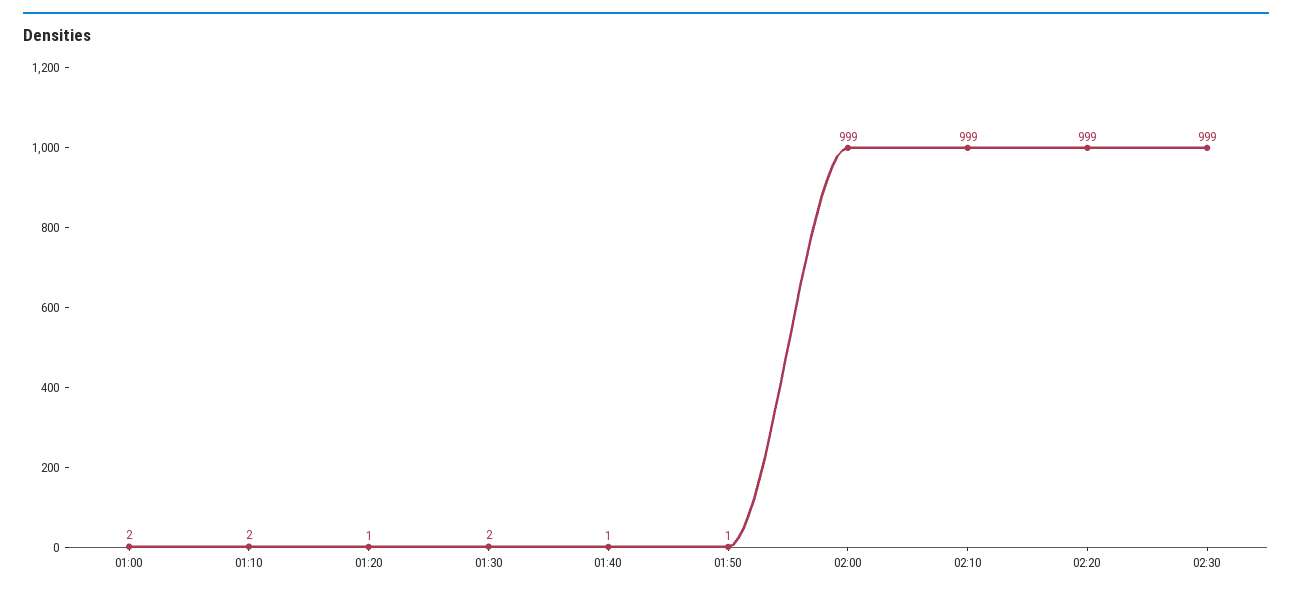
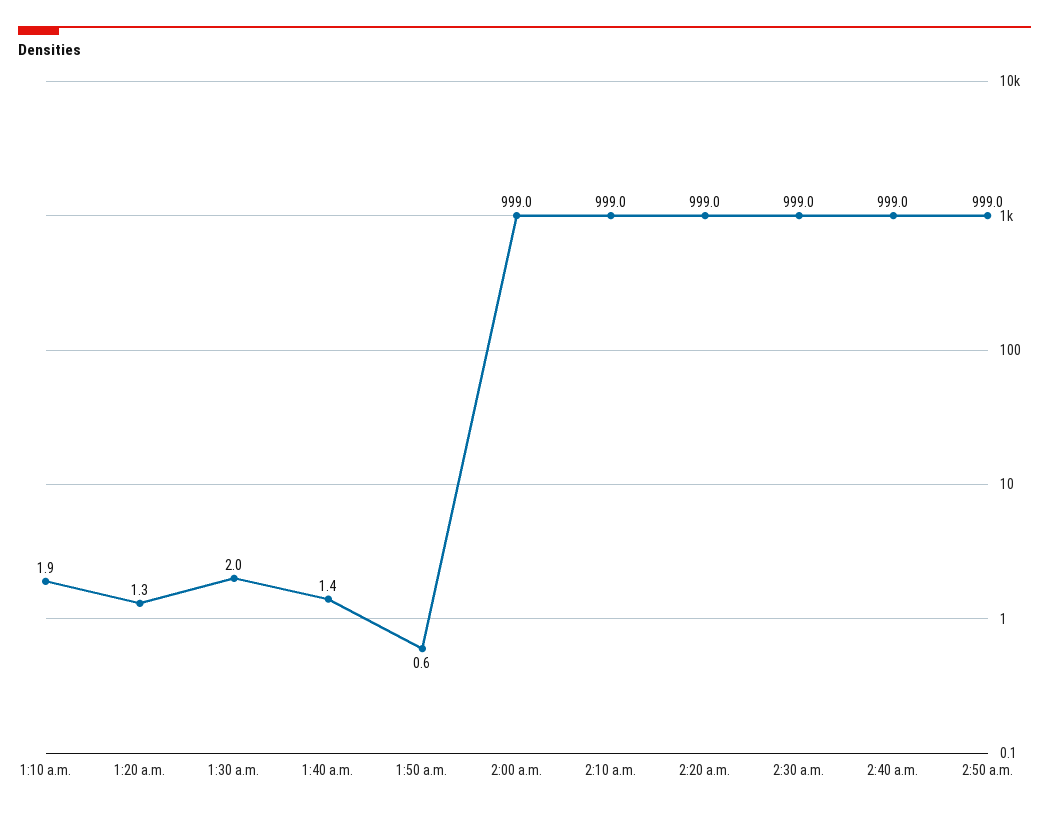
01:00: 2 -> none
2:40 a.m.: none -> 999
2:50 a.m.: none -> 999

